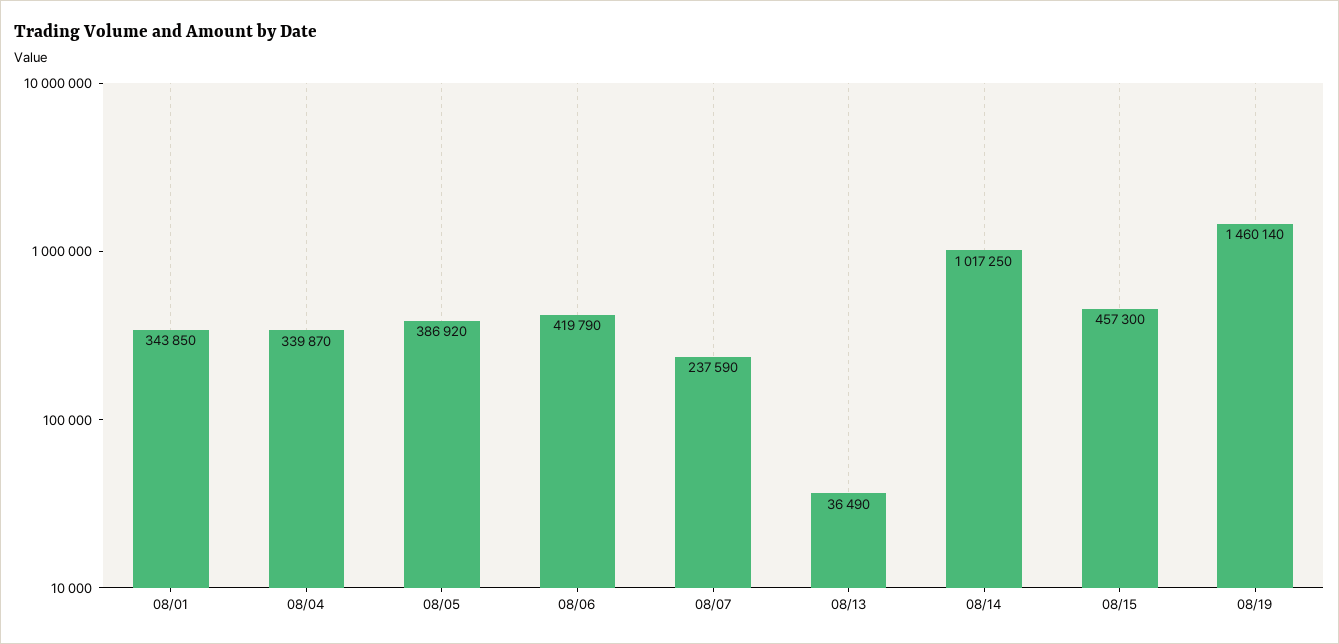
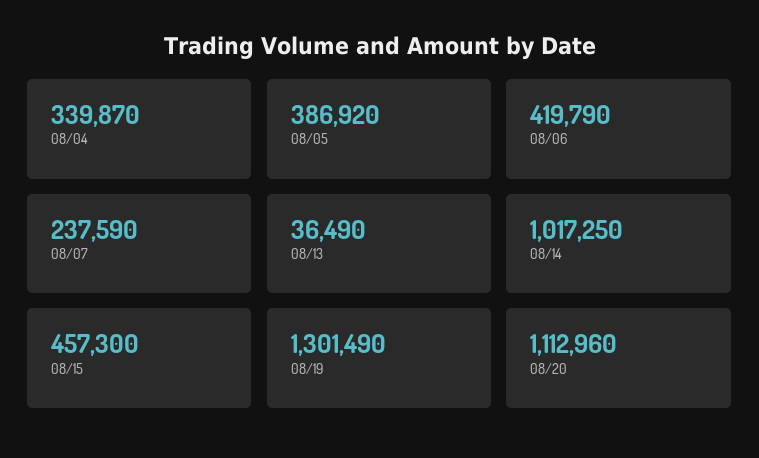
08/01: 343850 -> none
08/19: 1460140 -> 1301490
08/20: none -> 1112960

